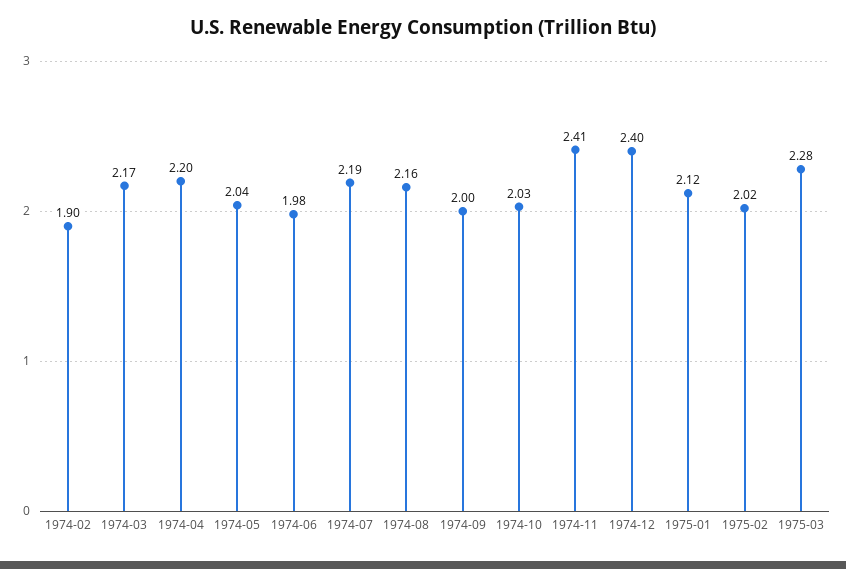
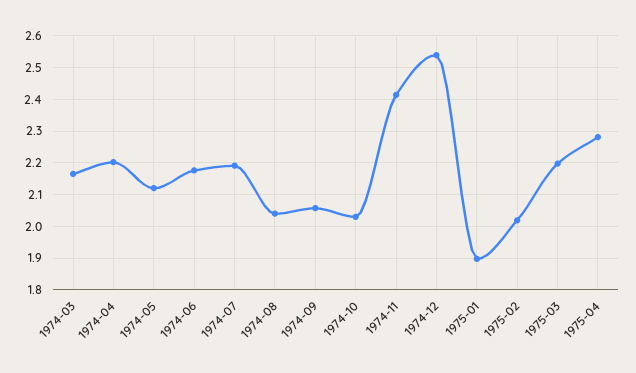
1974-02: 1.9 -> none
1974-05: 2.04 -> 2.12
1974-06: 1.98 -> 2.18
1974-08: 2.16 -> 2.04
1974-09: 2 -> 2.06
1974-12: 2.4 -> 2.54
1975-01: 2.12 -> 1.9
1975-03: 2.28 -> 2.2
1975-04: none -> 2.28

